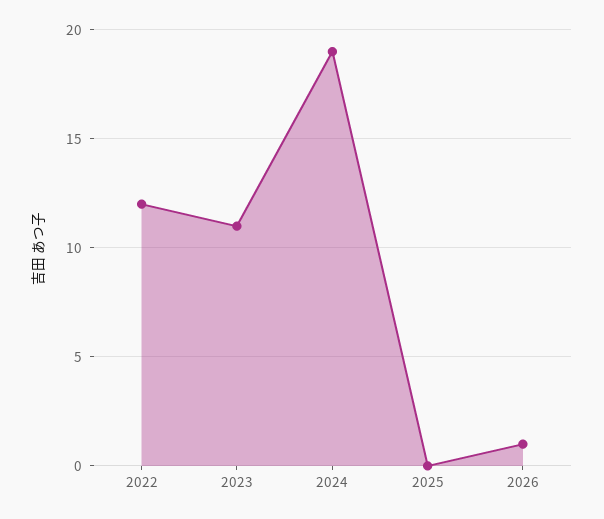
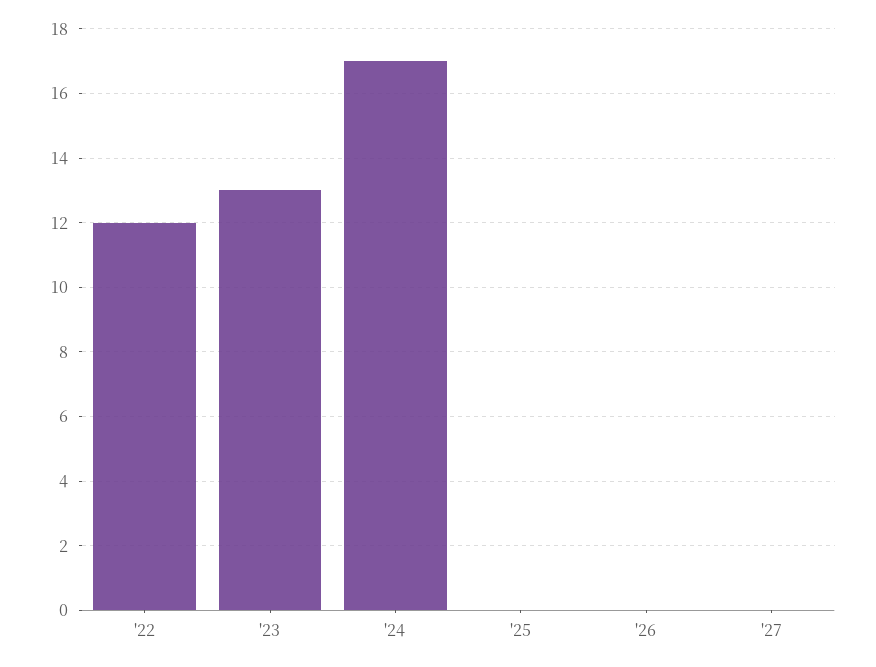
2023: 11 -> 13
2024: 19 -> 17
2026: 1 -> 0
'27: none -> 0

